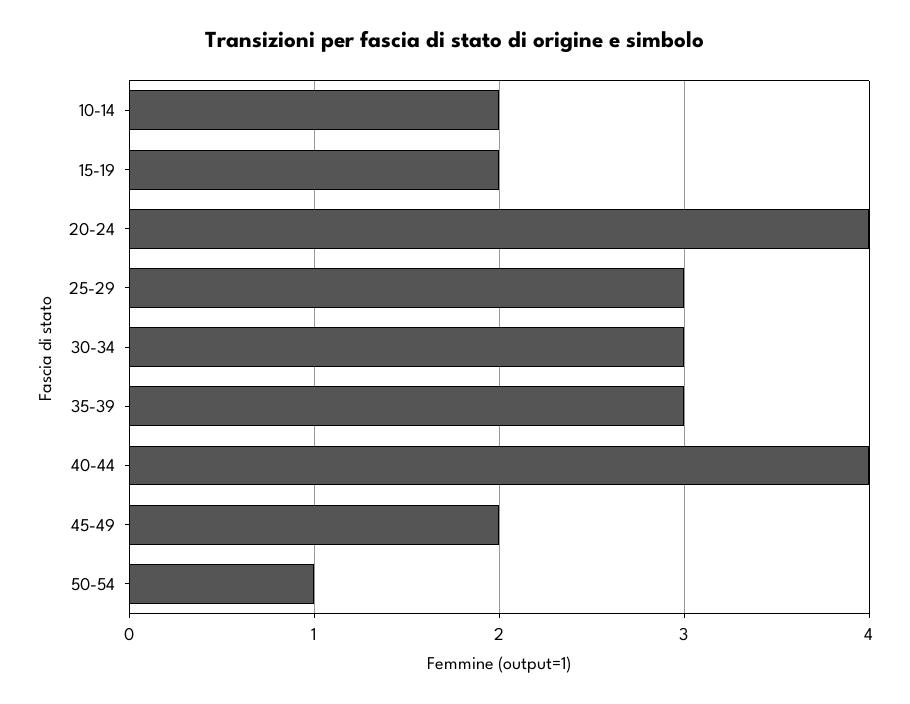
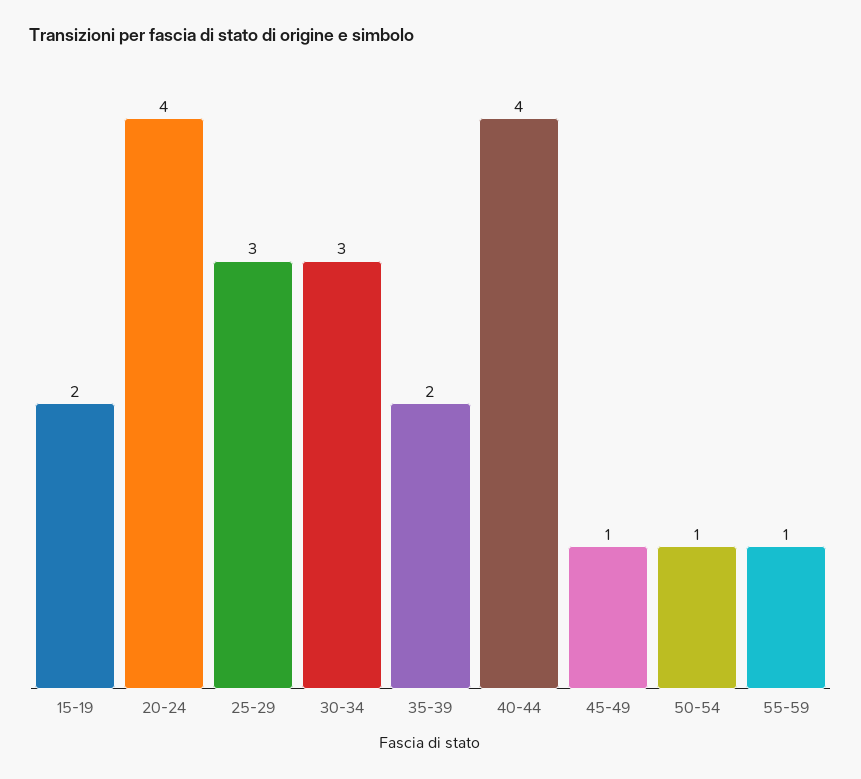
10-14: 2 -> none
35-39: 3 -> 2
45-49: 2 -> 1
55-59: none -> 1

